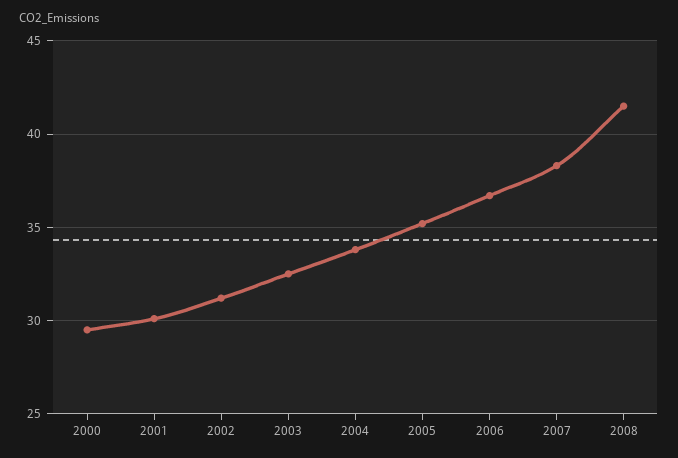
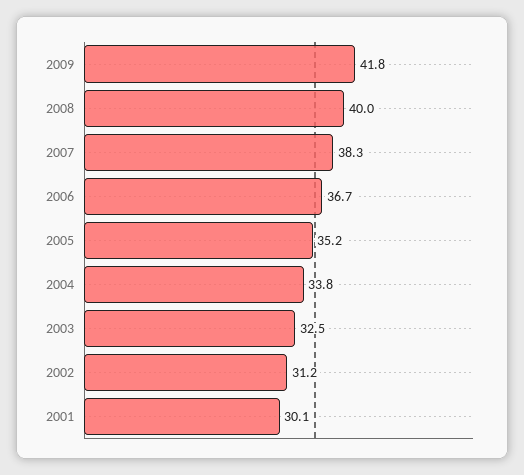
2000: 29.5 -> none
2008: 41.5 -> 40
2009: none -> 41.8

